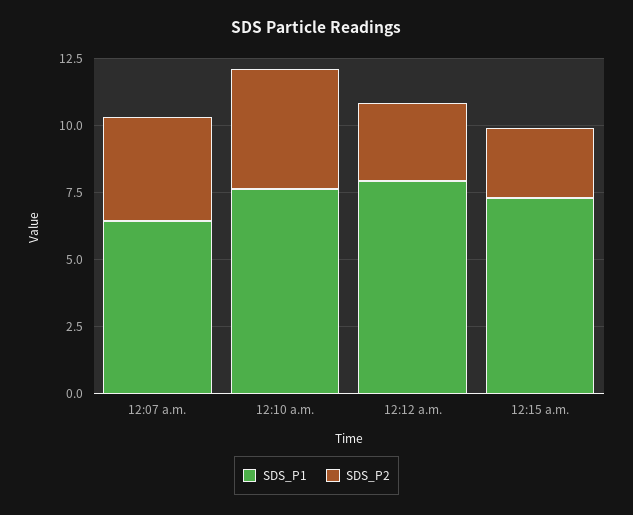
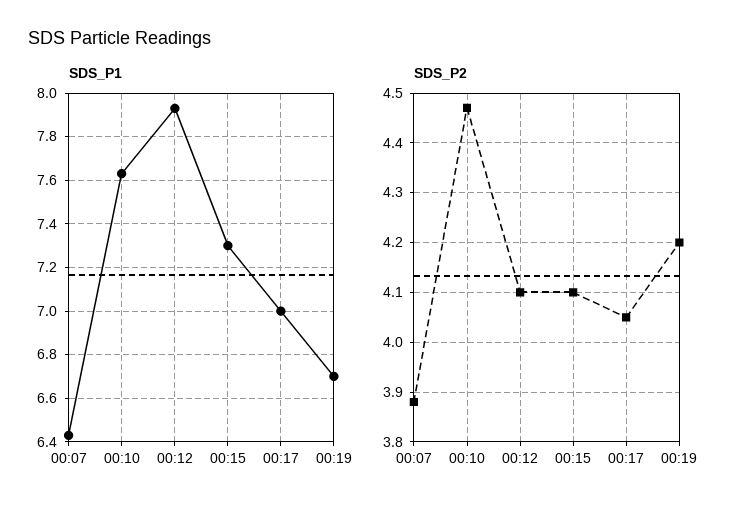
SDS_P2, 12:12 a.m.: 3 -> 4.1
SDS_P2, 12:15 a.m.: 2.5 -> 4.1
SDS_P1, 00:17: none -> 7
SDS_P1, 00:19: none -> 6.7
SDS_P2, 00:17: none -> 4.05
SDS_P2, 00:19: none -> 4.2

